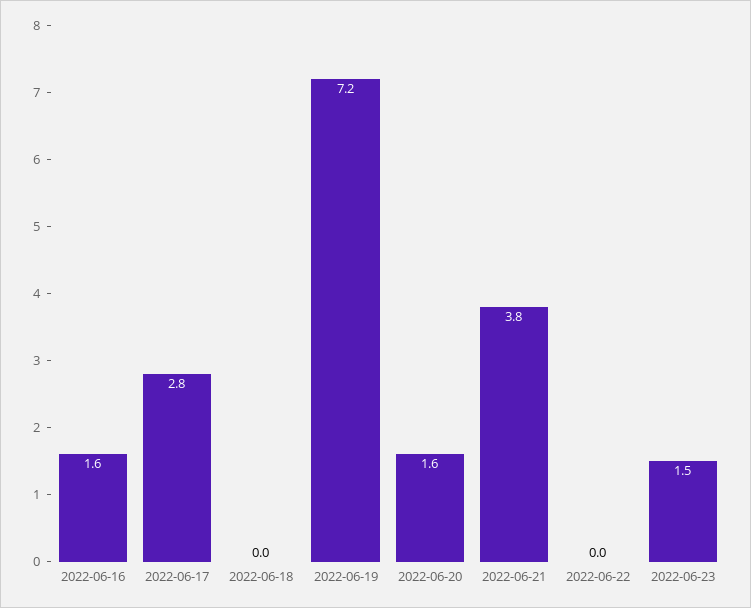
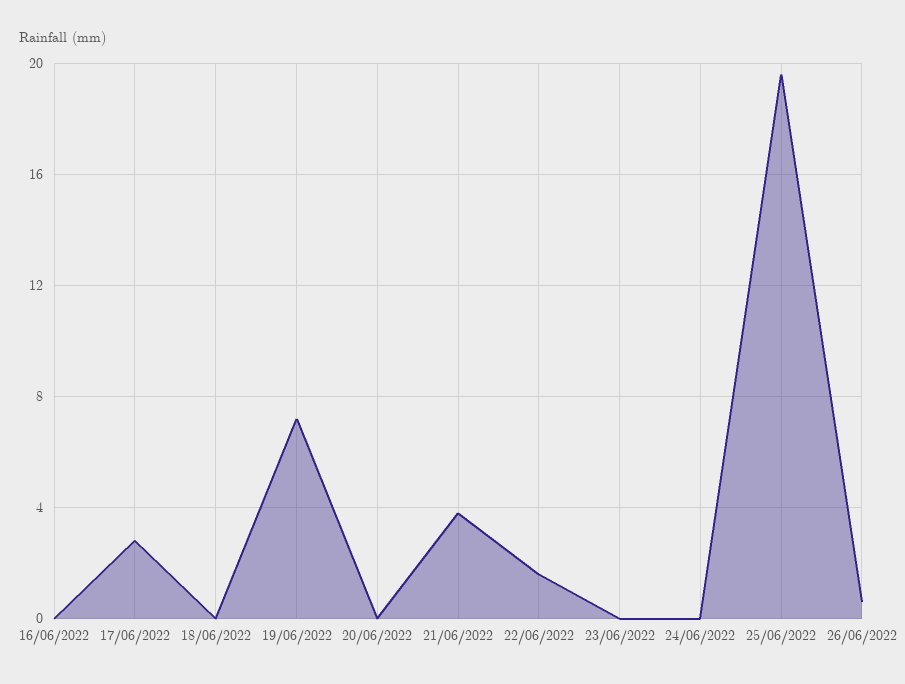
2022-06-16: 1.6 -> 0
2022-06-20: 1.6 -> 0
2022-06-22: 0 -> 1.5
2022-06-23: 1.5 -> 0
24/06/2022: none -> 0
25/06/2022: none -> 19.5
26/06/2022: none -> 0.5

